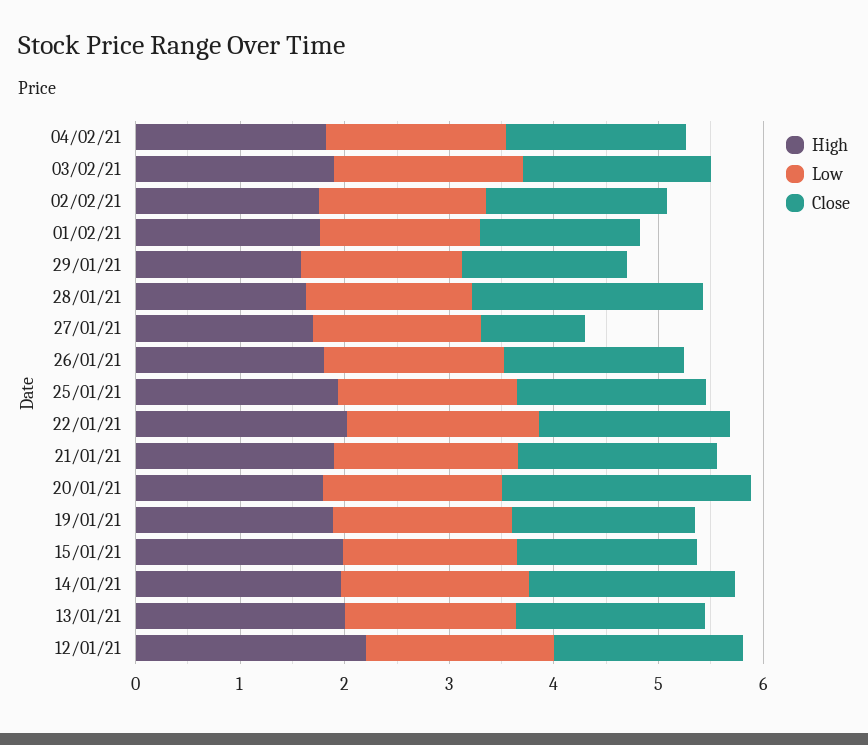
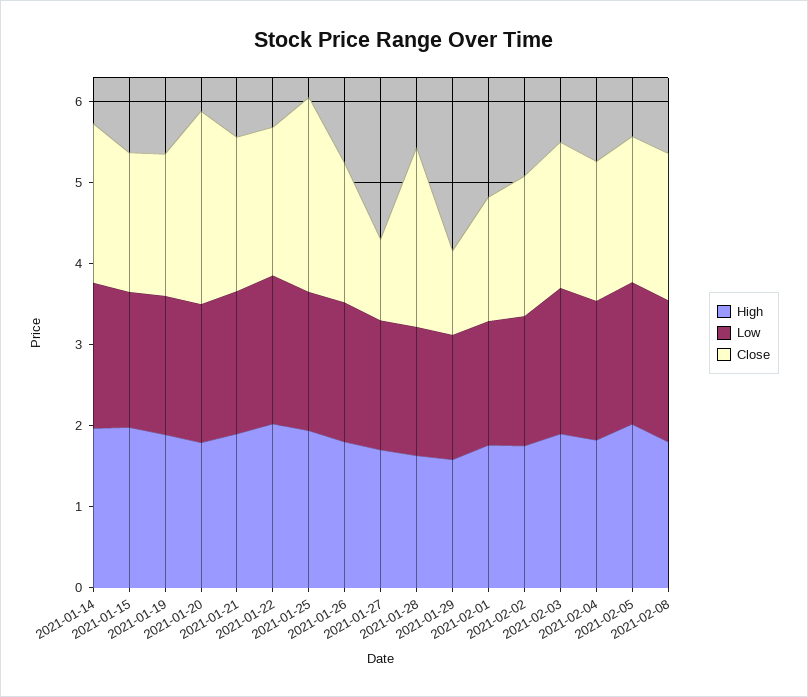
Close, 29/01/21: 1.6 -> 1
Close, 25/01/21: 1.8 -> 2.4
High, 13/01/21: 2 -> none
Low, 13/01/21: 1.6 -> none
Close, 13/01/21: 1.8 -> none
High, 12/01/21: 2.2 -> none
Low, 12/01/21: 1.8 -> none
Close, 12/01/21: 1.8 -> none
High, 2021-02-05: none -> 2
Low, 2021-02-05: none -> 1.8
Close, 2021-02-05: none -> 1.8
High, 2021-02-08: none -> 1.8
Low, 2021-02-08: none -> 1.8
Close, 2021-02-08: none -> 1.8

